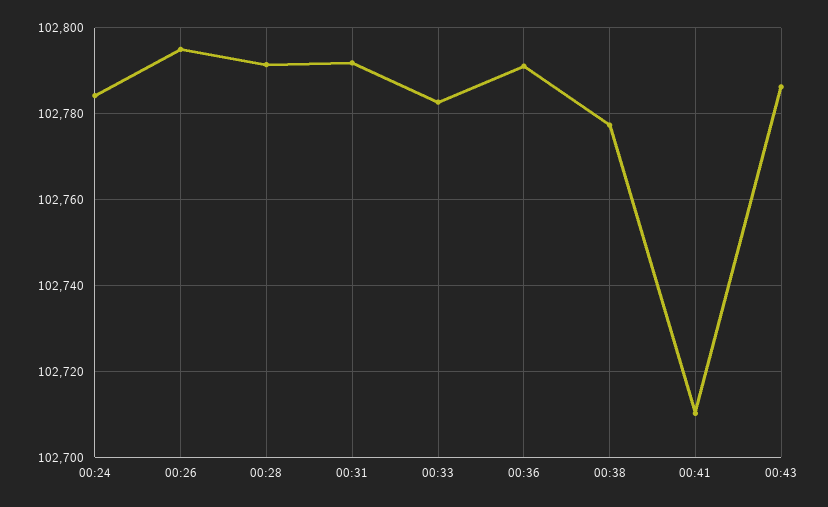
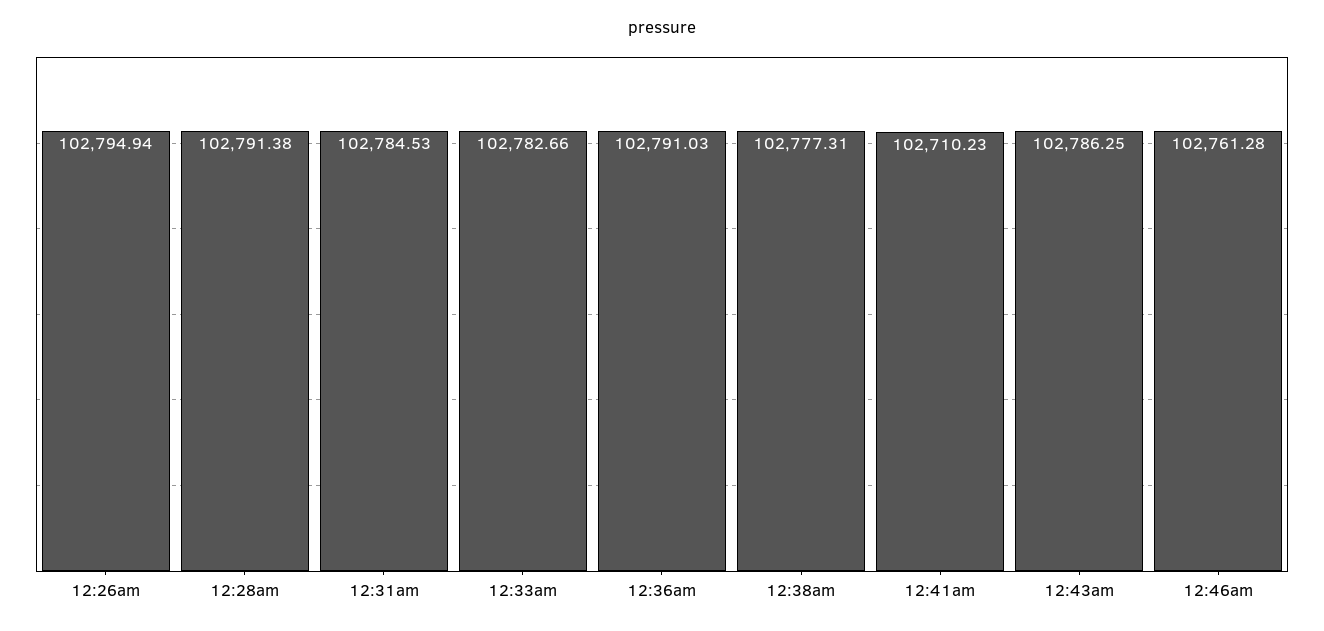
00:24: 102784 -> none
00:31: 102792 -> 102784.53
12:46am: none -> 102761.28

